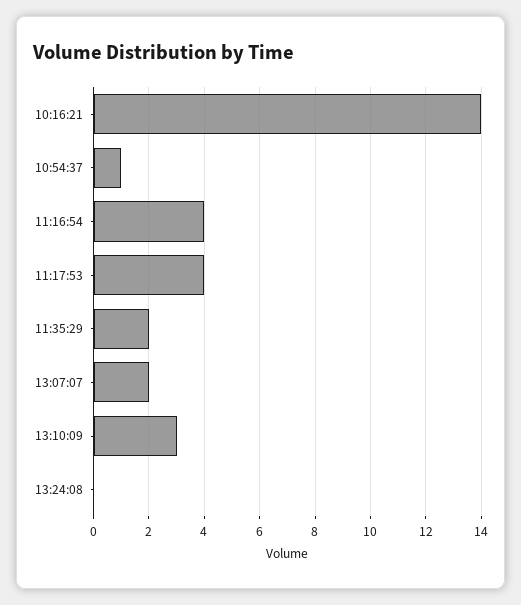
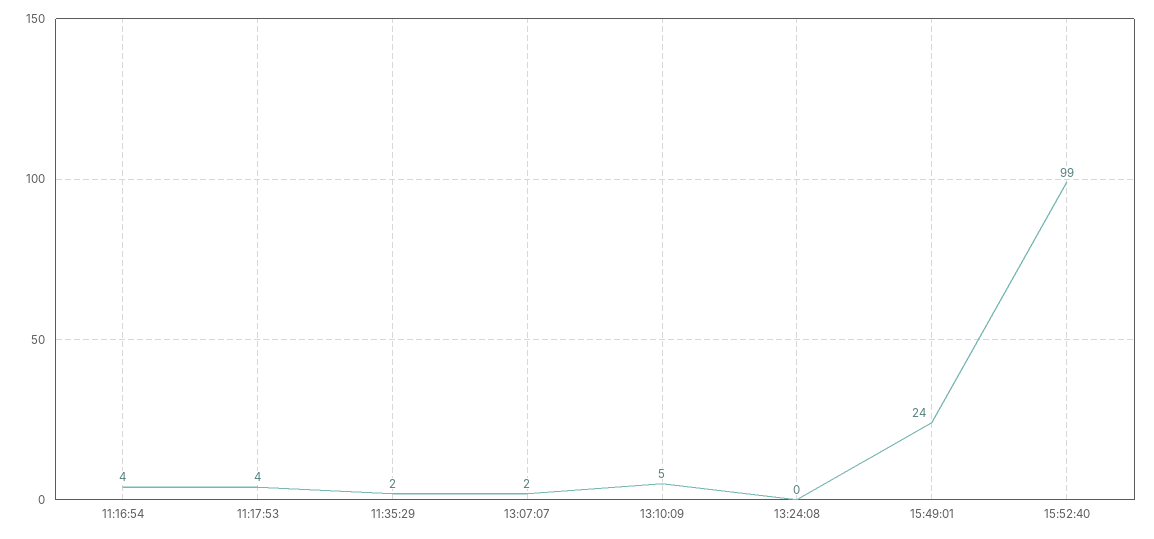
10:16:21: 14 -> none
10:54:37: 1 -> none
13:10:09: 3 -> 5
15:49:01: none -> 24
15:52:40: none -> 99

